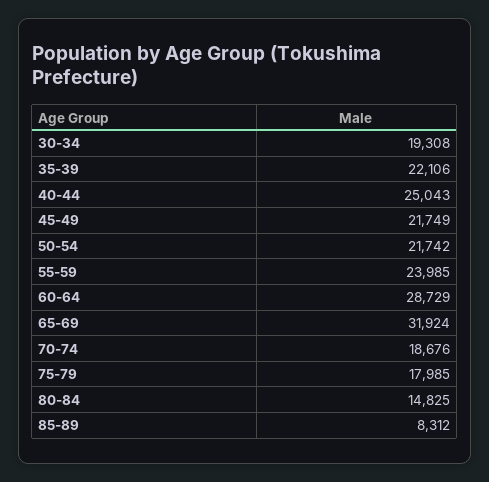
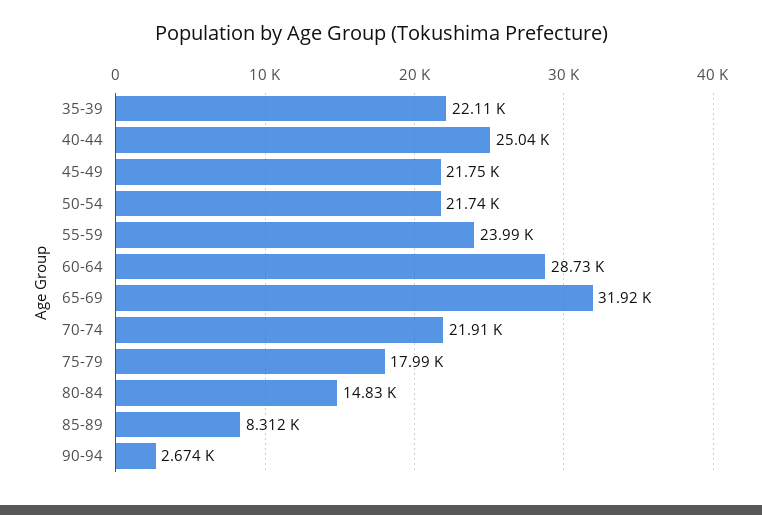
30-34: 19308 -> none
70-74: 18676 -> 21910
90-94: none -> 2674

